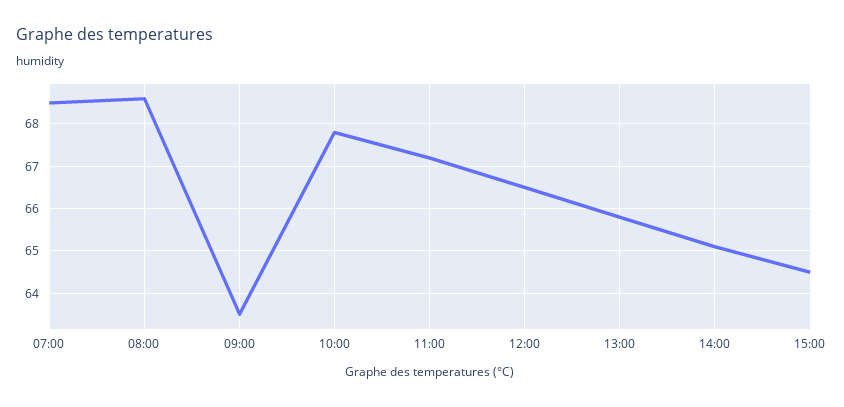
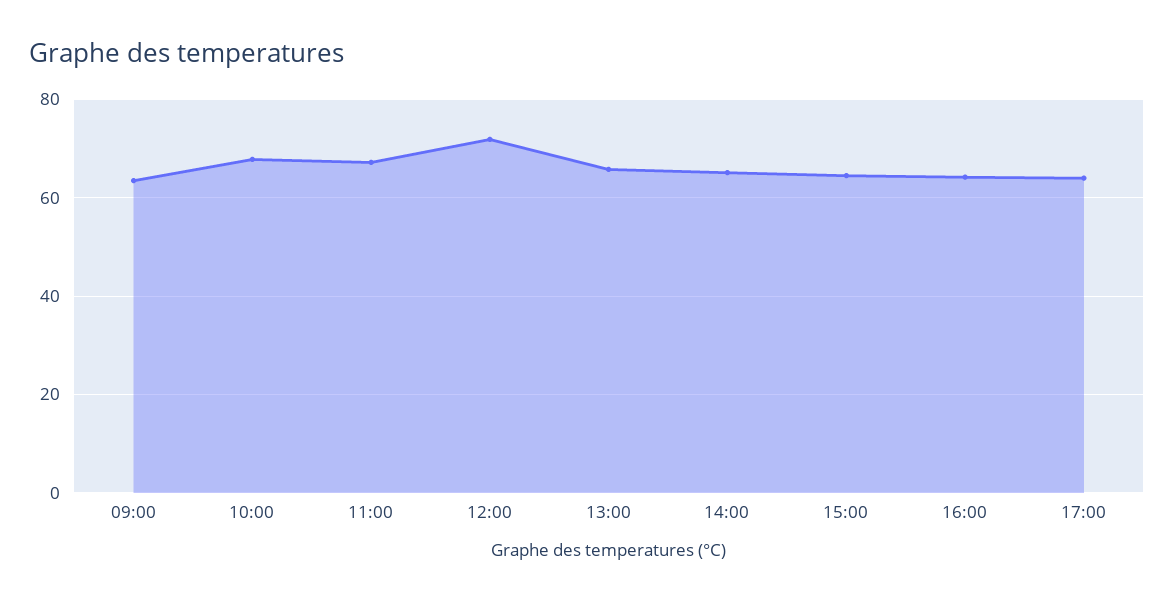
07:00: 68.5 -> none
08:00: 68.5 -> none
12:00: 66.5 -> 72
16:00: none -> 64
17:00: none -> 64

